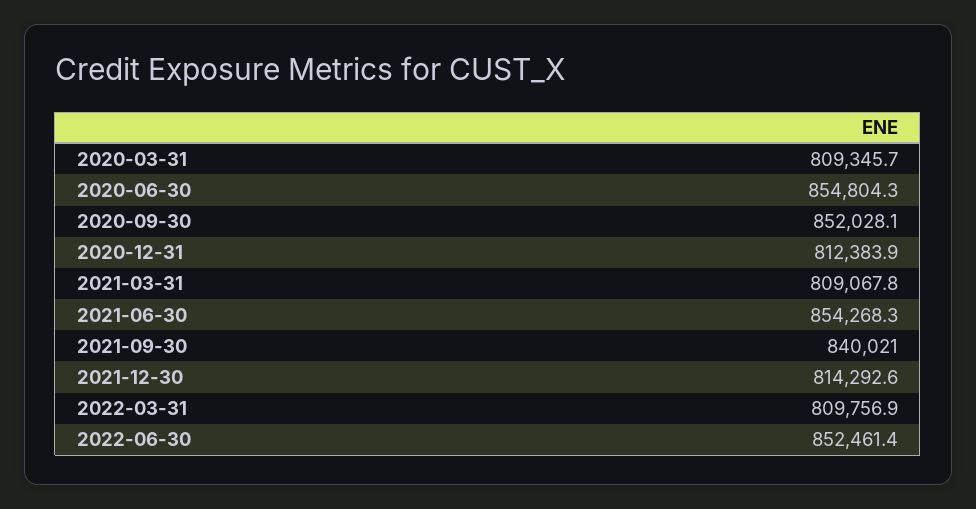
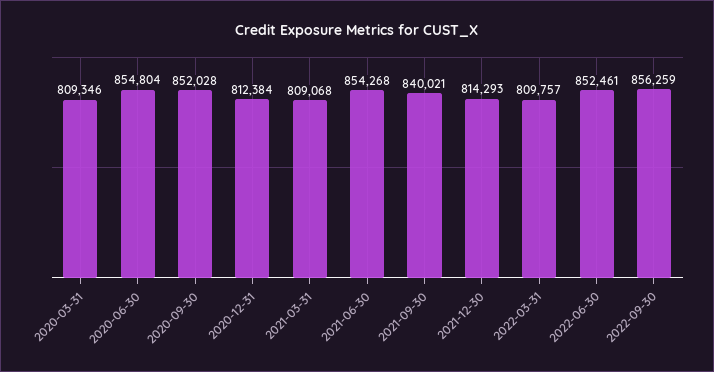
2022-09-30: none -> 856259

